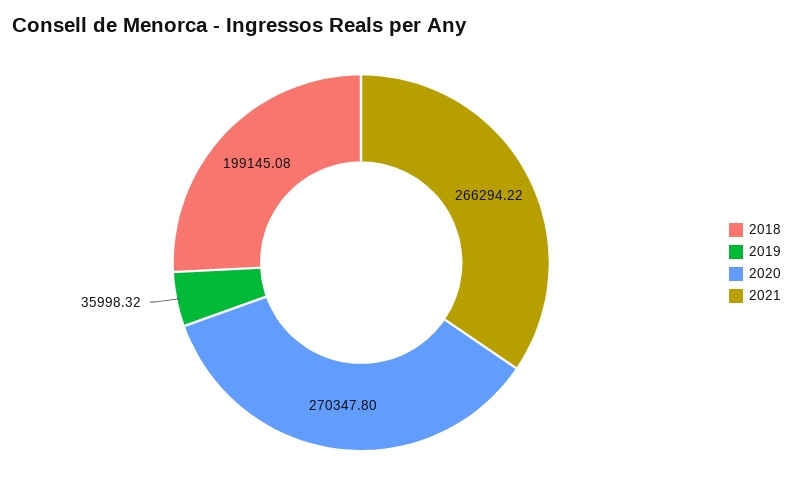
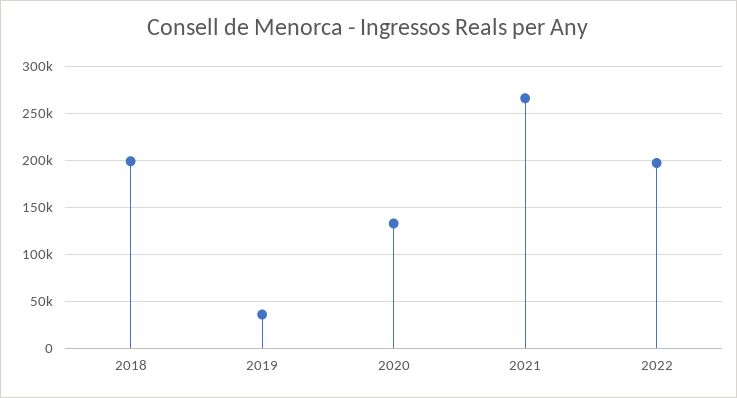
2020: 270347.8 -> 130000
2022: none -> 200000

